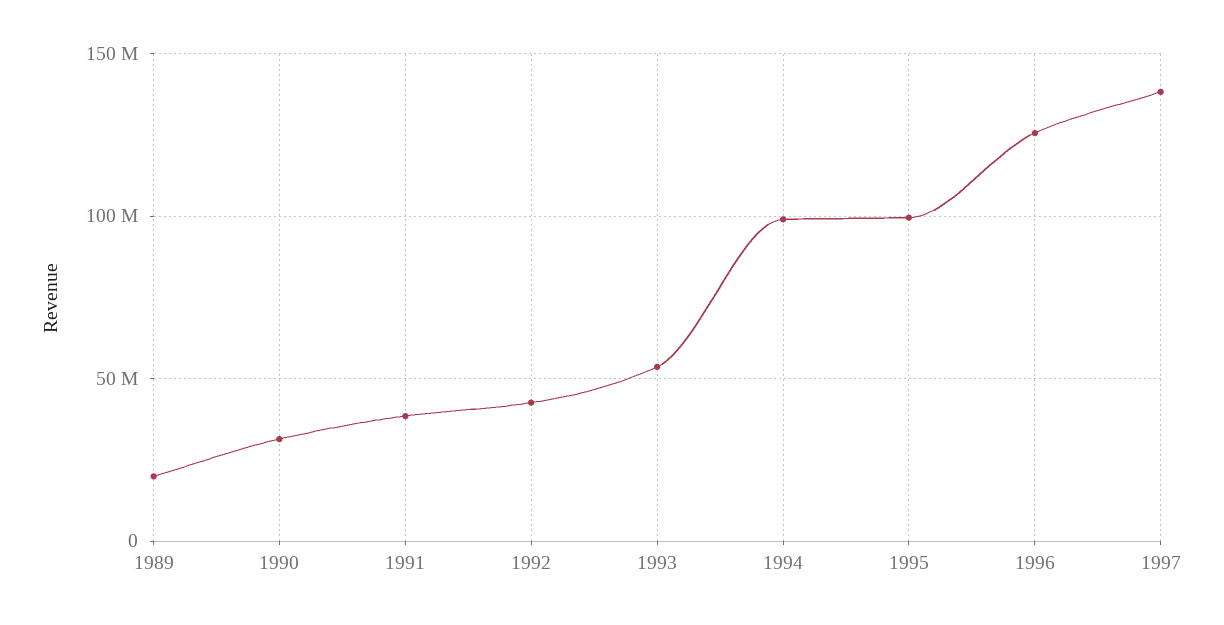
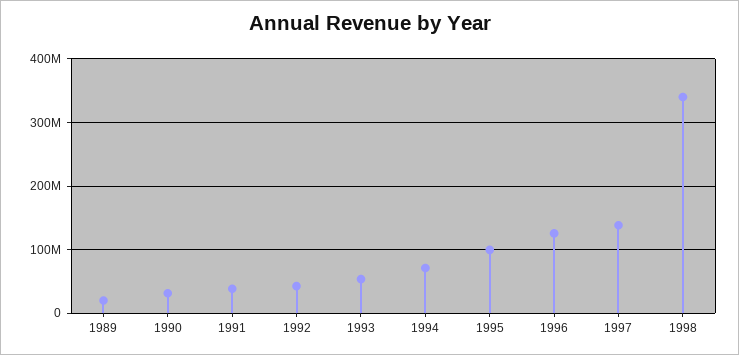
1994: 100000000 -> 70000000
1998: none -> 340000000

